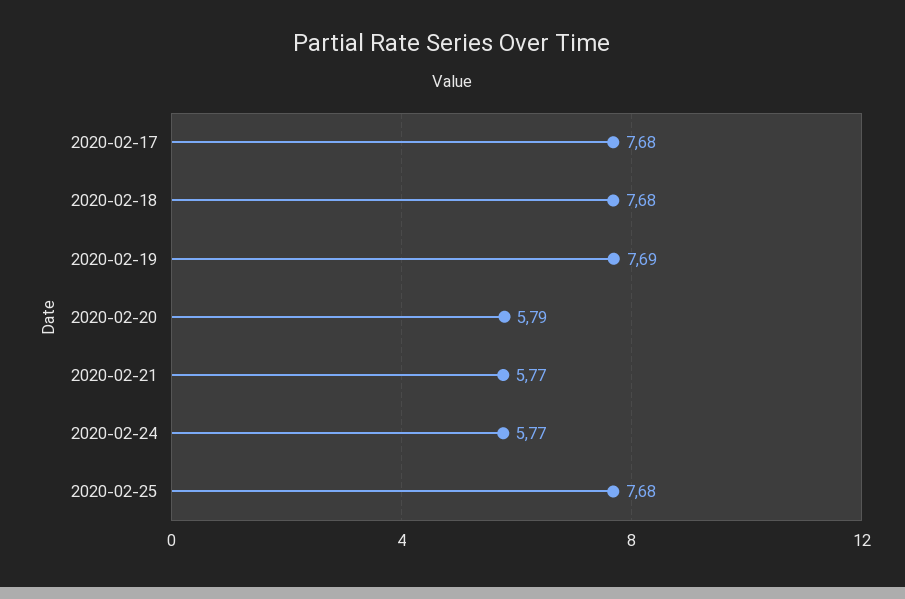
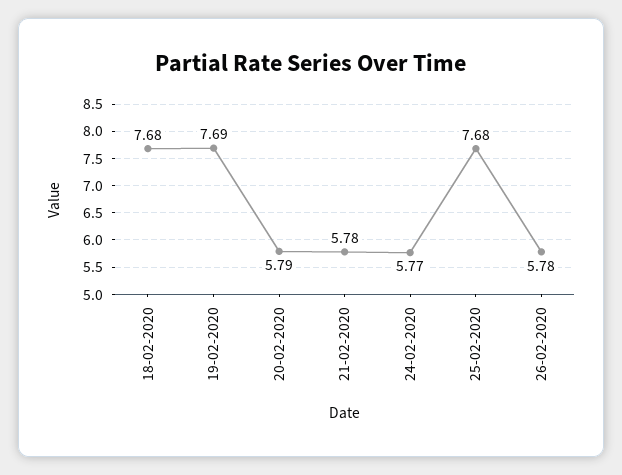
2020-02-17: 7.68 -> none
2020-02-21: 5.77 -> 5.78
26-02-2020: none -> 5.78

